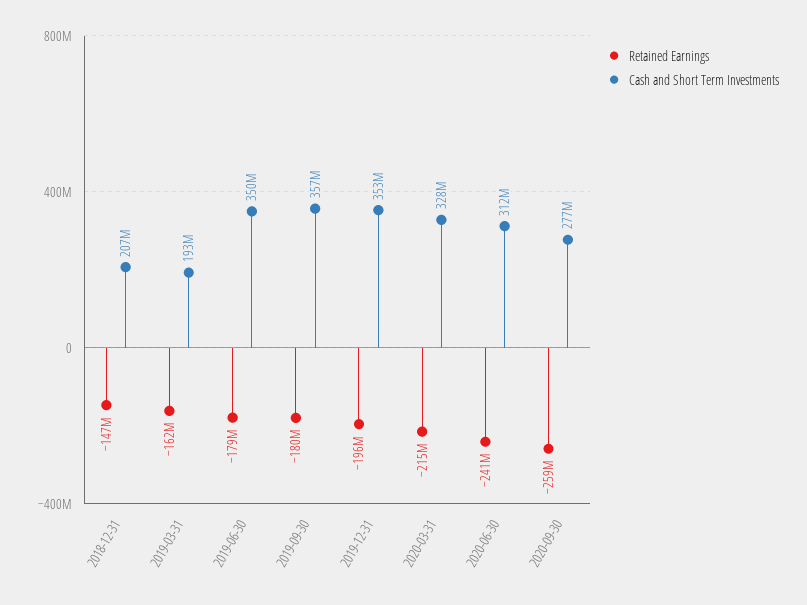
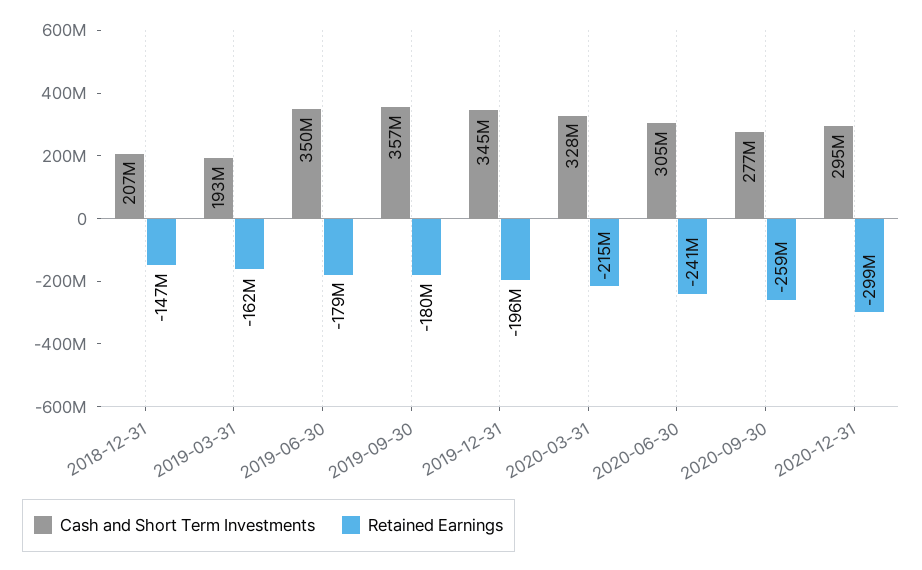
Cash and Short Term Investments, 2019-12-31: 353000000 -> 345000000
Cash and Short Term Investments, 2020-06-30: 312000000 -> 305000000
Cash and Short Term Investments, 2020-12-31: none -> 295000000
Retained Earnings, 2020-12-31: none -> -299000000

